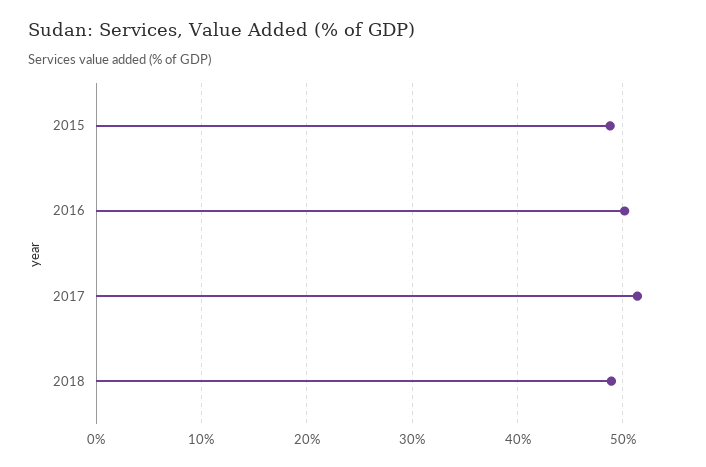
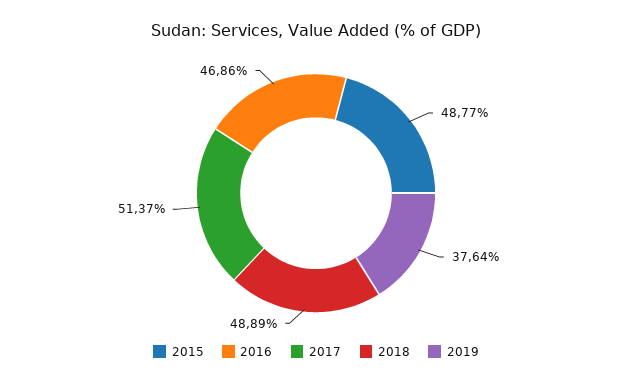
2016: 50 -> 46.86
2019: none -> 37.64

